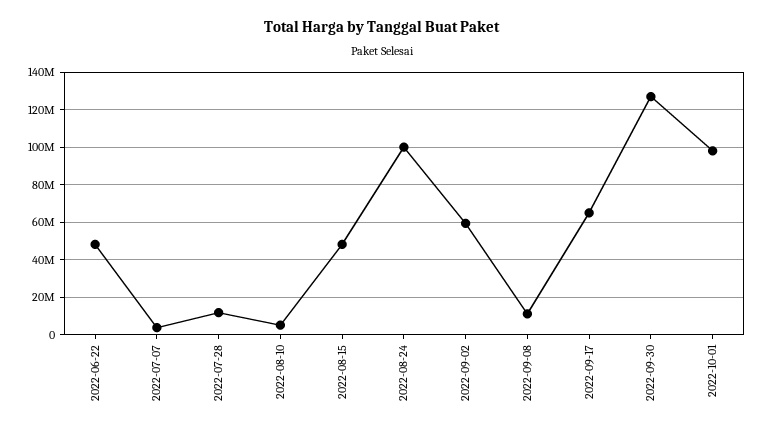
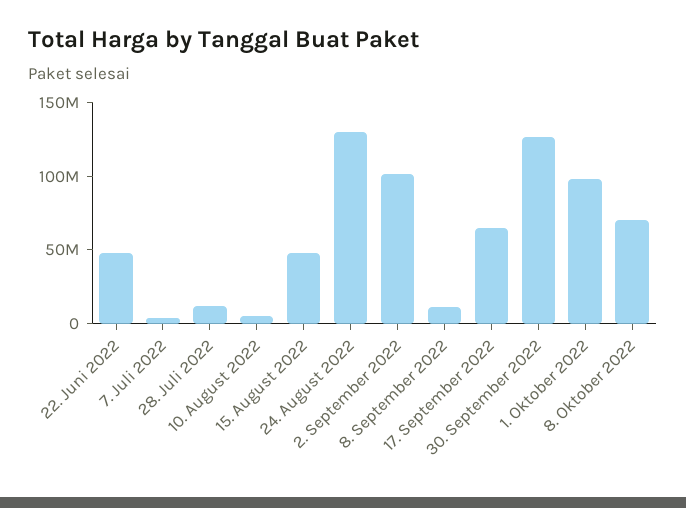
2022-08-24: 100000000 -> 130000000
2022-09-02: 60000000 -> 100000000
8. Oktober 2022: none -> 70000000

